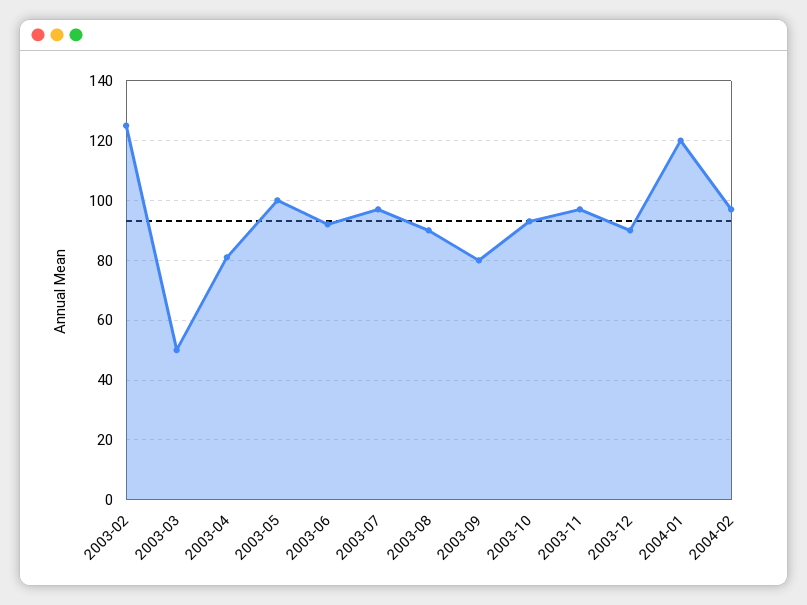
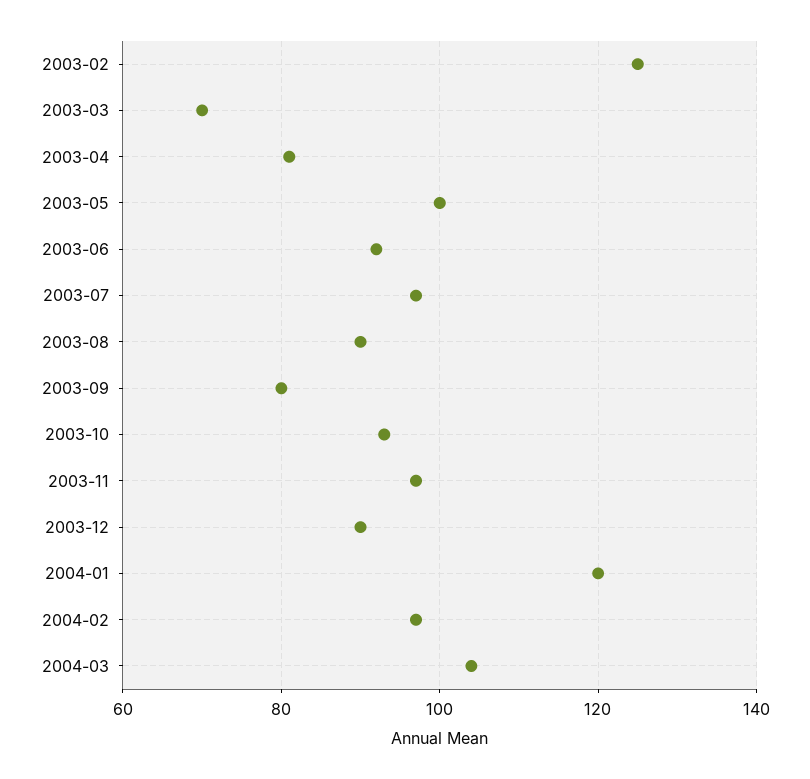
2003-03: 50 -> 70
2004-03: none -> 105

